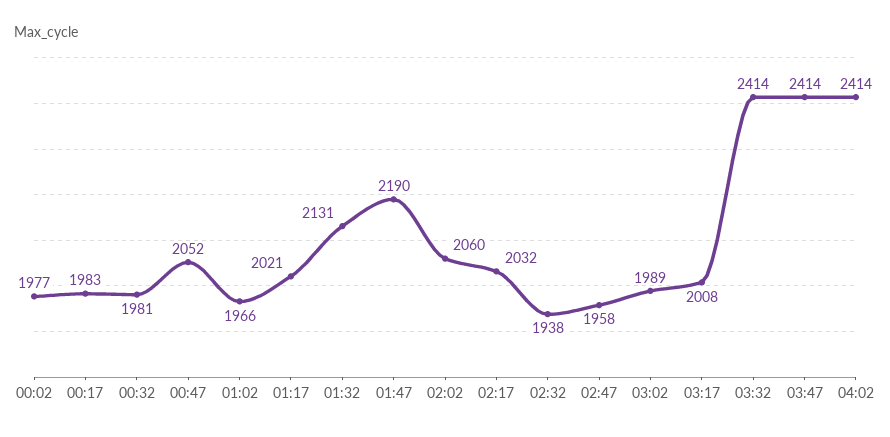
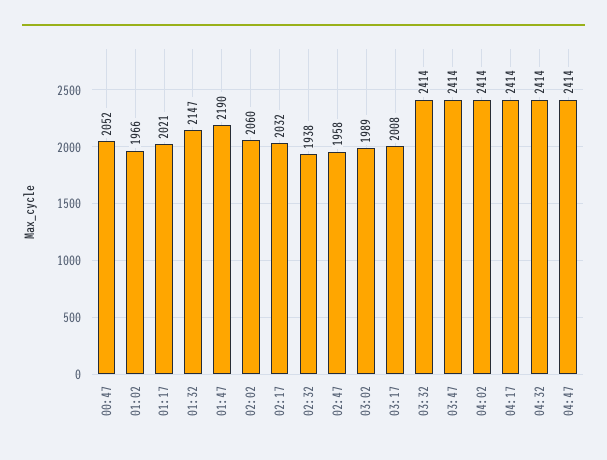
00:02: 1977 -> none
00:17: 1983 -> none
00:32: 1981 -> none
01:32: 2131 -> 2147
04:17: none -> 2414
04:32: none -> 2414
04:47: none -> 2414

